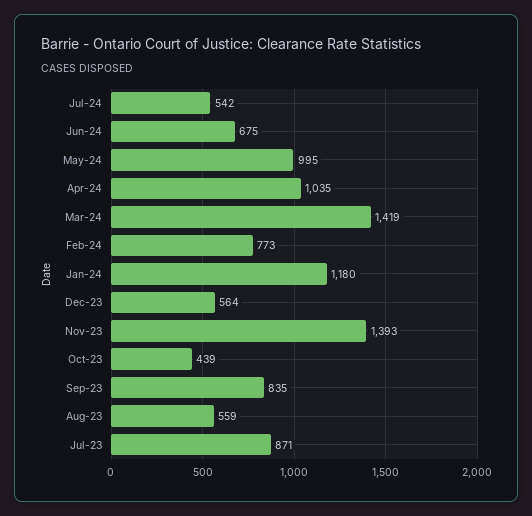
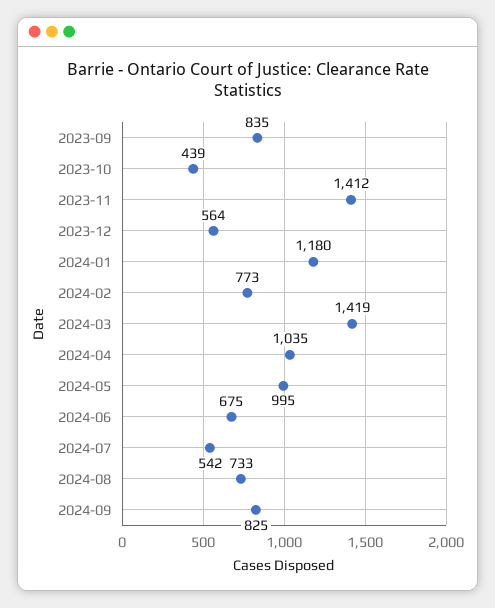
Nov-23: 1393 -> 1412
Aug-23: 559 -> none
Jul-23: 871 -> none
2024-08: none -> 733
2024-09: none -> 825

